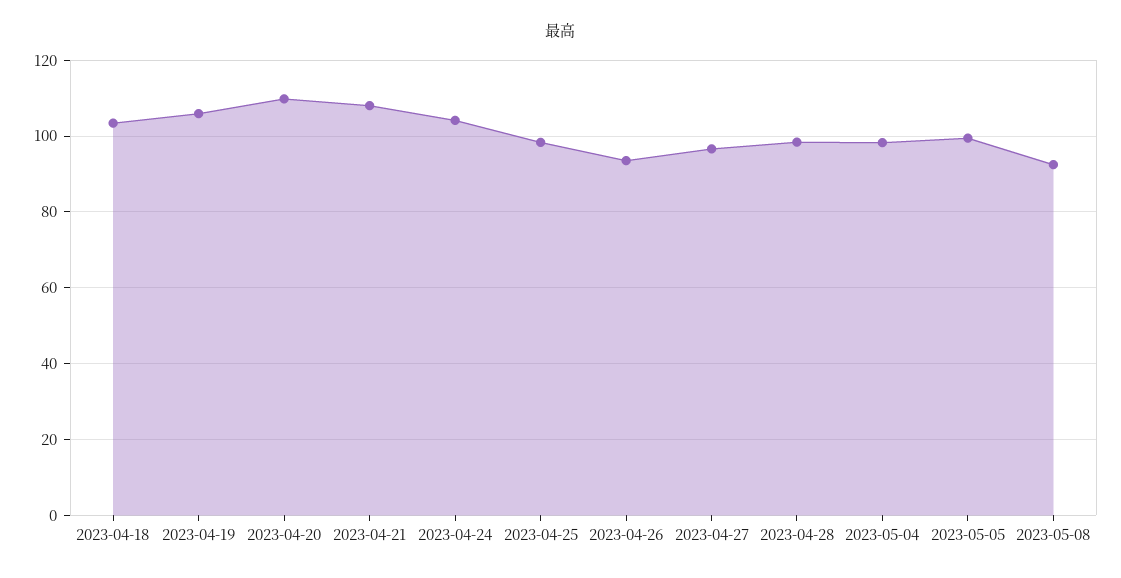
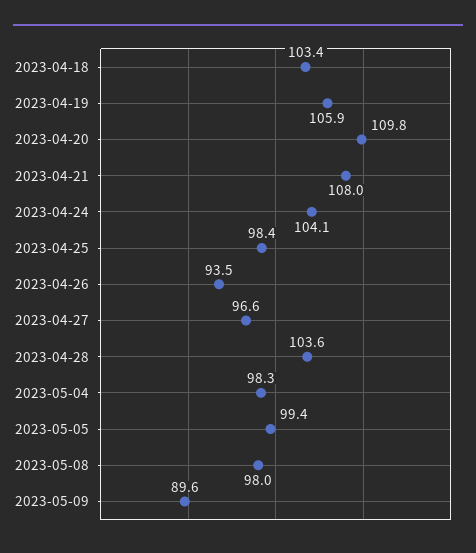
2023-04-28: 98 -> 103.6
2023-05-08: 92 -> 98
2023-05-09: none -> 89.6

